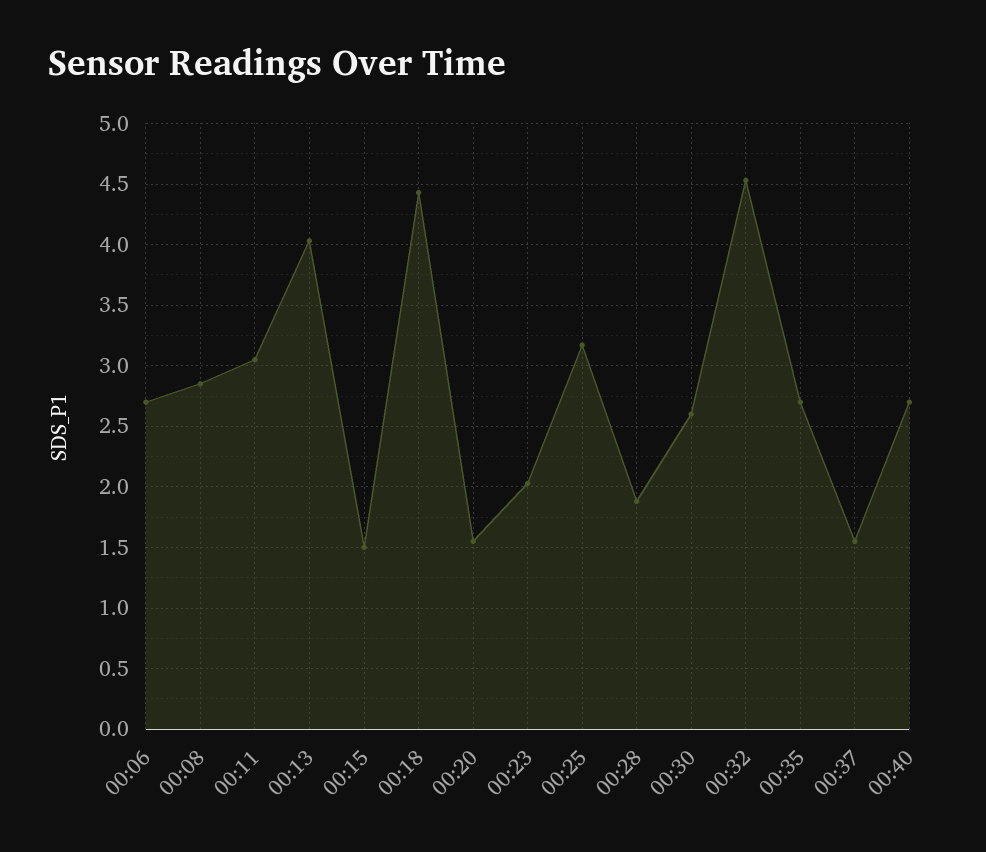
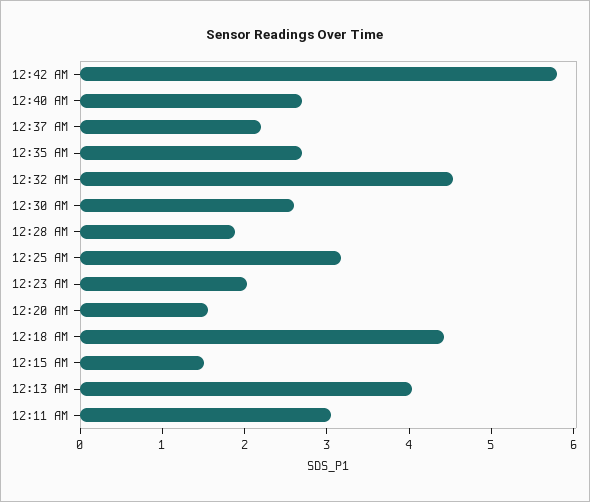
00:06: 2.7 -> none
00:08: 2.85 -> none
00:37: 1.55 -> 2.2
12:42 AM: none -> 5.8

